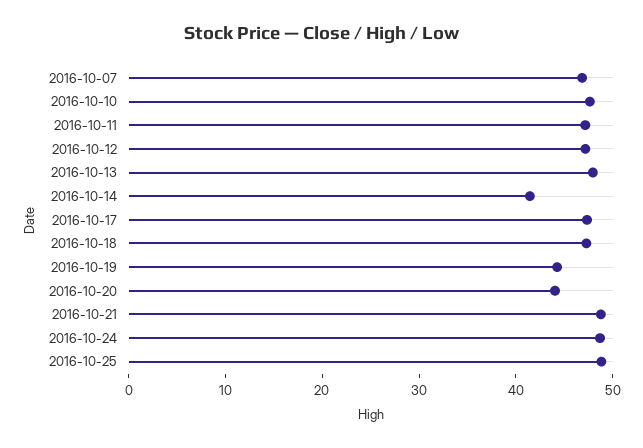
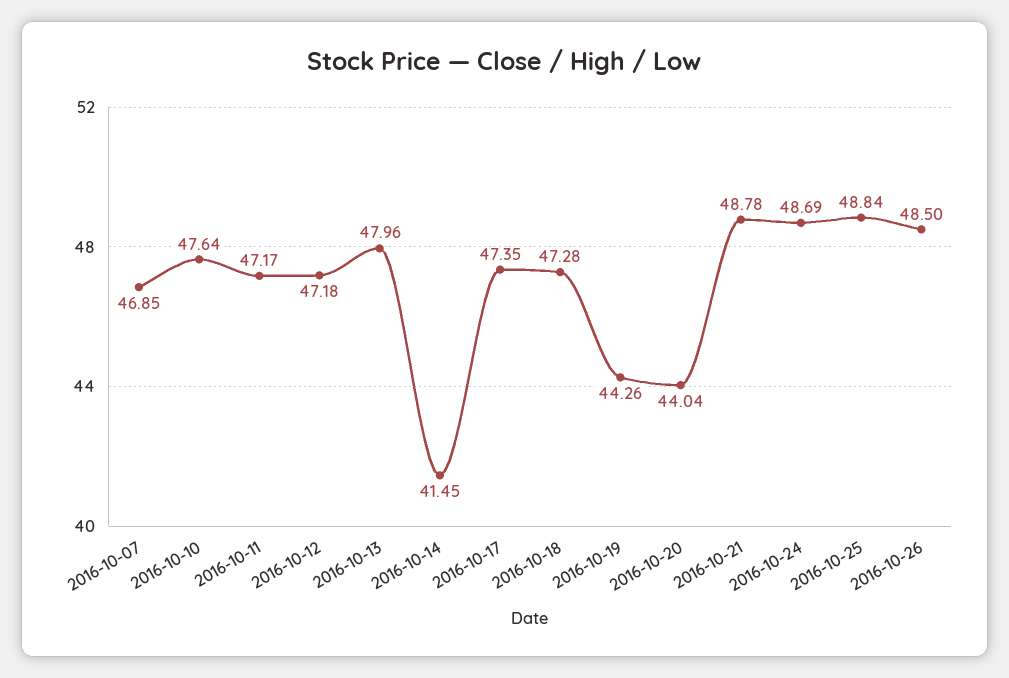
2016-10-26: none -> 48.5

